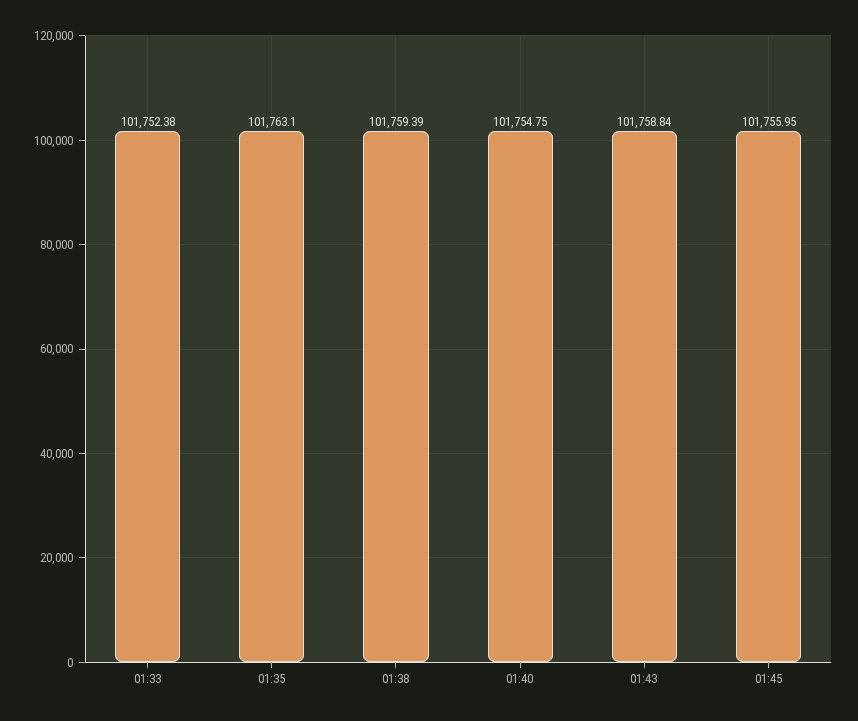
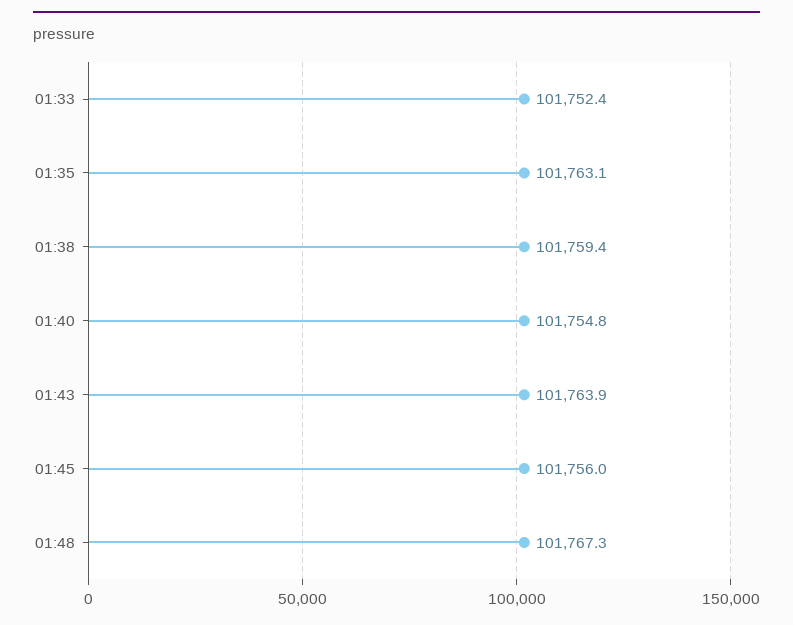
01:43: 101758.84 -> 101763.9
01:48: none -> 101767.3

